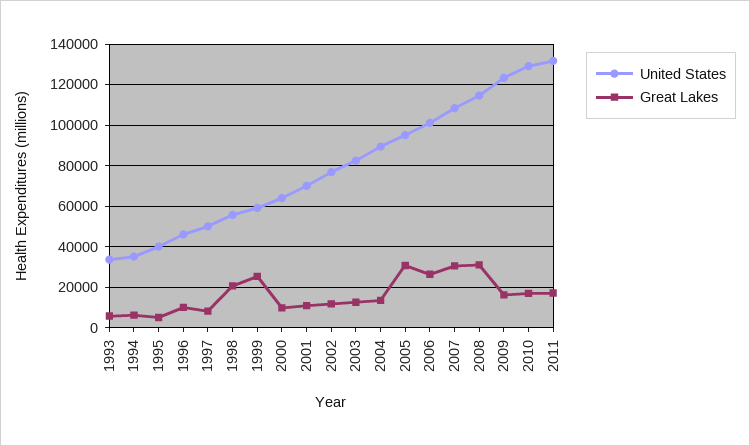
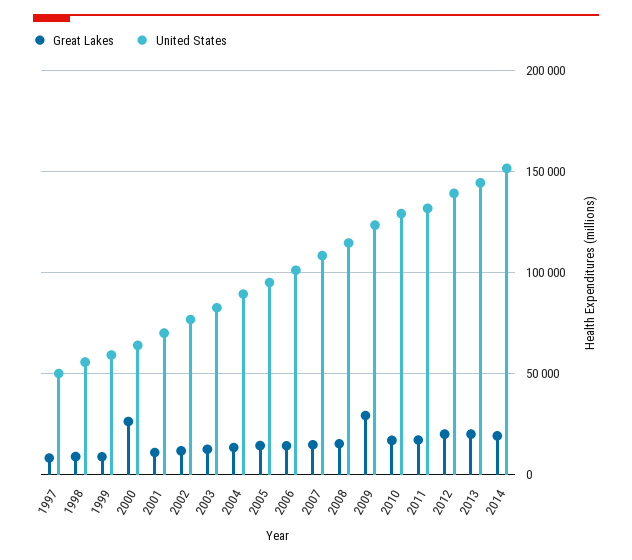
United States, 1993: 35000 -> none
Great Lakes, 1993: 5000 -> none
United States, 1994: 35000 -> none
Great Lakes, 1994: 5000 -> none
United States, 1995: 40000 -> none
Great Lakes, 1995: 5000 -> none
United States, 1996: 45000 -> none
Great Lakes, 1996: 10000 -> none
Great Lakes, 1998: 20000 -> 10000
Great Lakes, 1999: 25000 -> 10000
Great Lakes, 2000: 10000 -> 25000
Great Lakes, 2005: 30000 -> 15000
Great Lakes, 2006: 25000 -> 15000
Great Lakes, 2007: 30000 -> 15000
Great Lakes, 2008: 30000 -> 15000
Great Lakes, 2009: 15000 -> 30000
Great Lakes, 2012: none -> 20000
United States, 2012: none -> 140000
Great Lakes, 2013: none -> 20000
United States, 2013: none -> 145000
Great Lakes, 2014: none -> 20000
United States, 2014: none -> 150000

